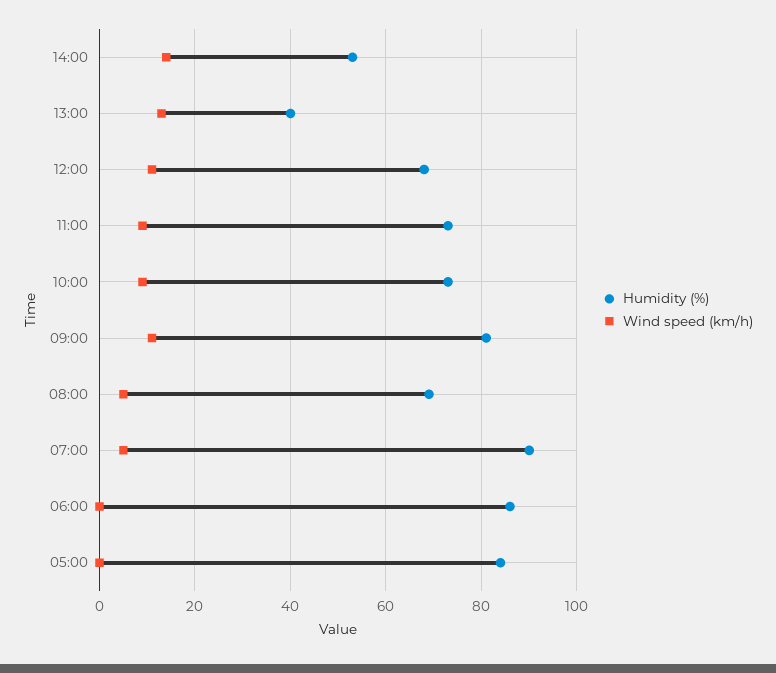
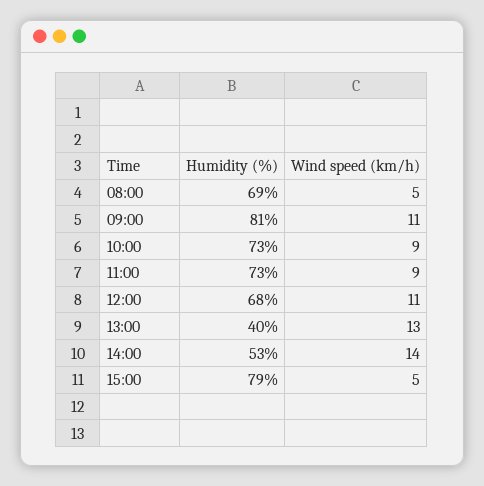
Humidity (%), 07:00: 90 -> none
Wind speed (km/h), 07:00: 5 -> none
Humidity (%), 06:00: 85 -> none
Wind speed (km/h), 06:00: 0 -> none
Humidity (%), 05:00: 85 -> none
Wind speed (km/h), 05:00: 0 -> none
Humidity (%), 15:00: none -> 79
Wind speed (km/h), 15:00: none -> 5

